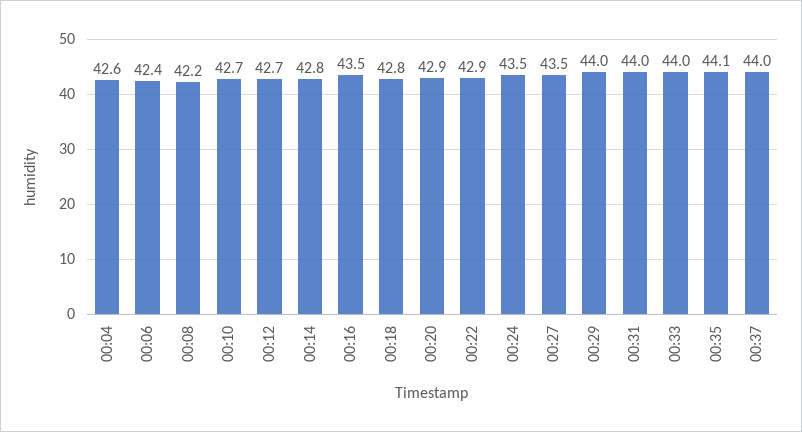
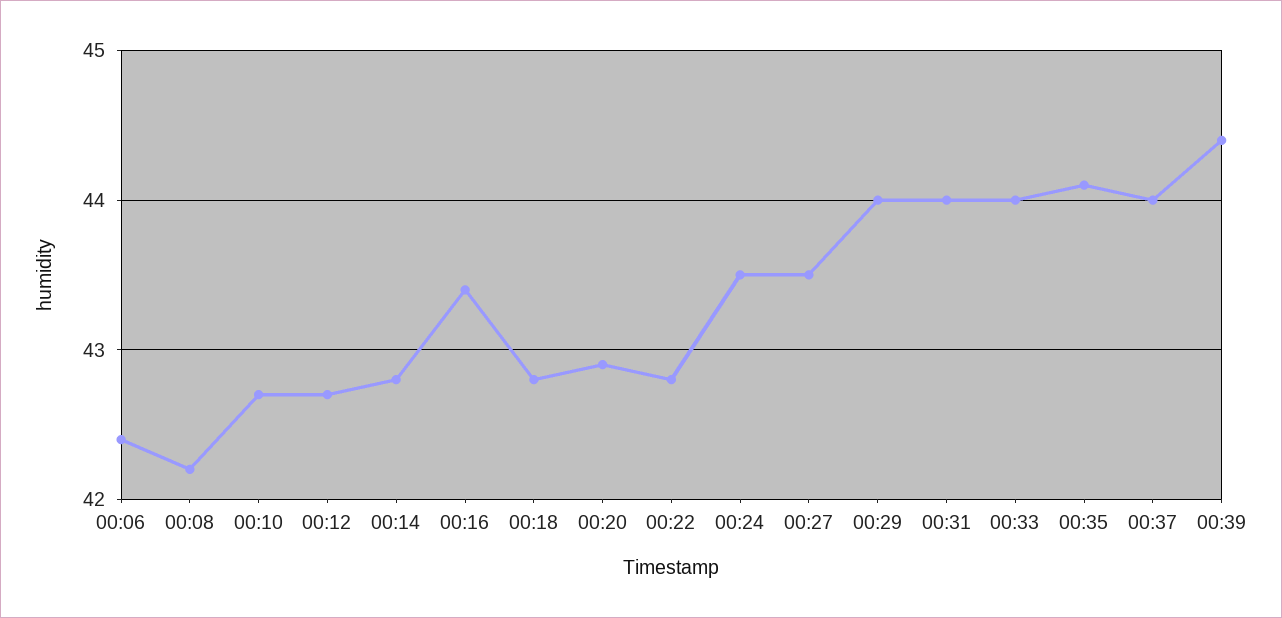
00:04: 42.6 -> none
00:16: 43.5 -> 43.4
00:22: 42.9 -> 42.8
00:39: none -> 44.4

